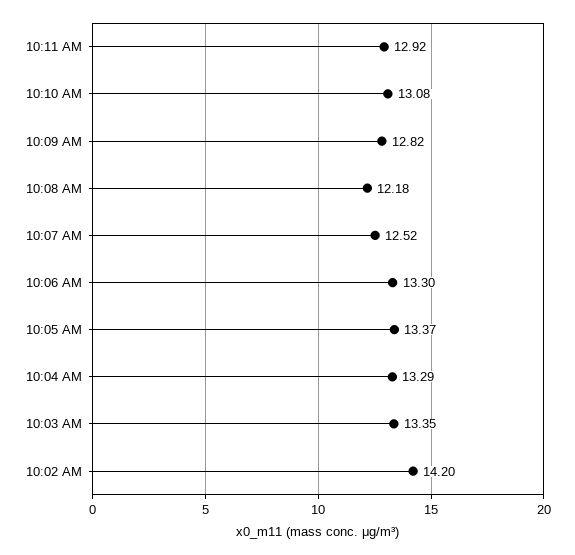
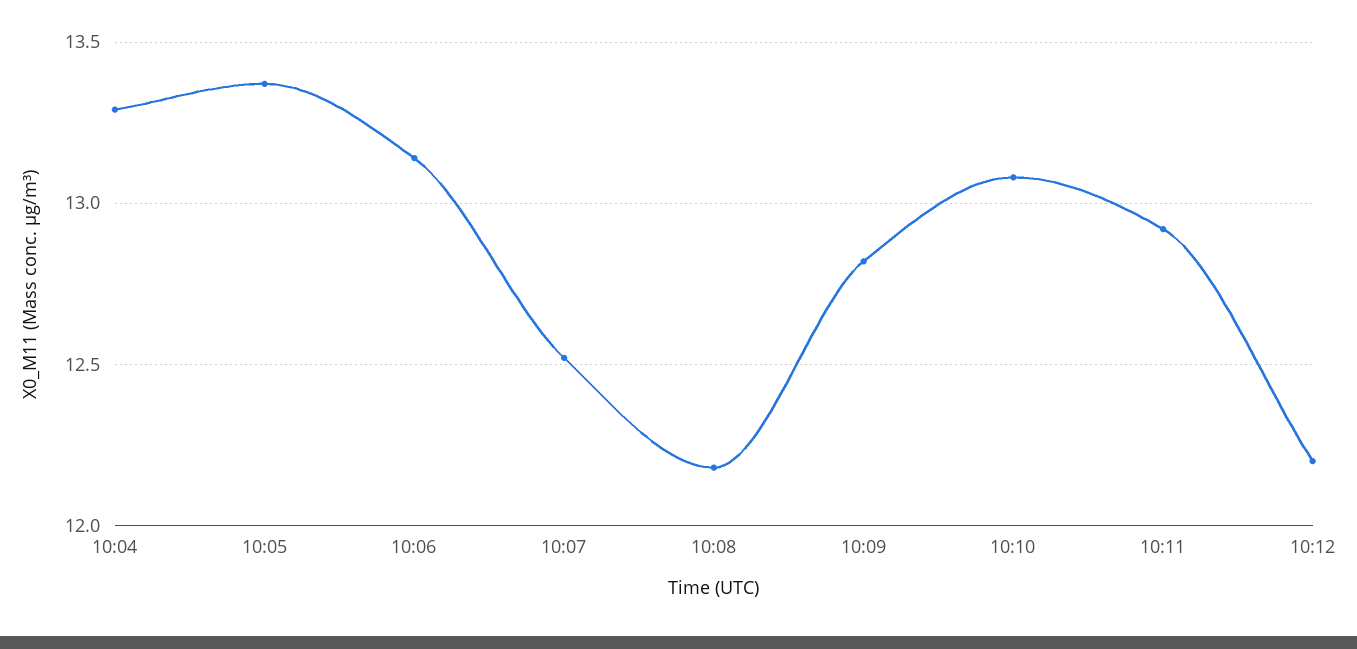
10:06 AM: 13.3 -> 13.15
10:03 AM: 13.35 -> none
10:02 AM: 14.2 -> none
10:12: none -> 12.2

